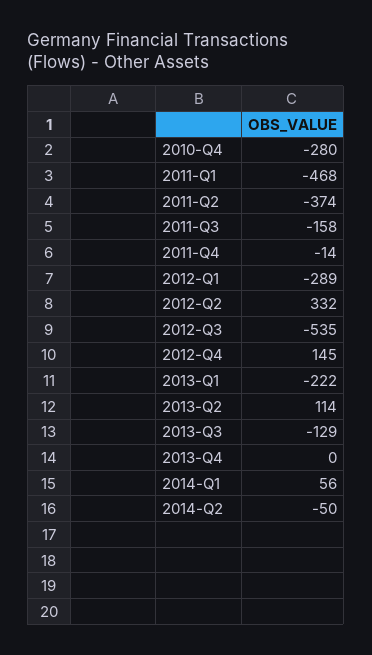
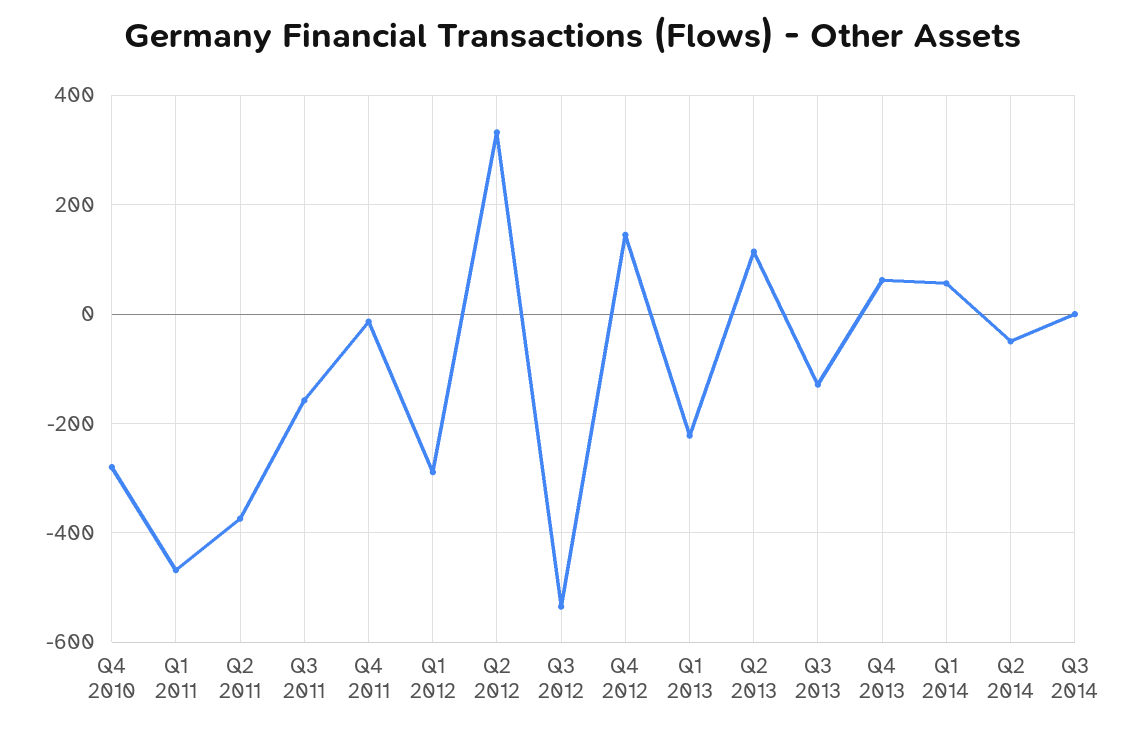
2013-Q4: 0 -> 60
Q3 2014: none -> 0

